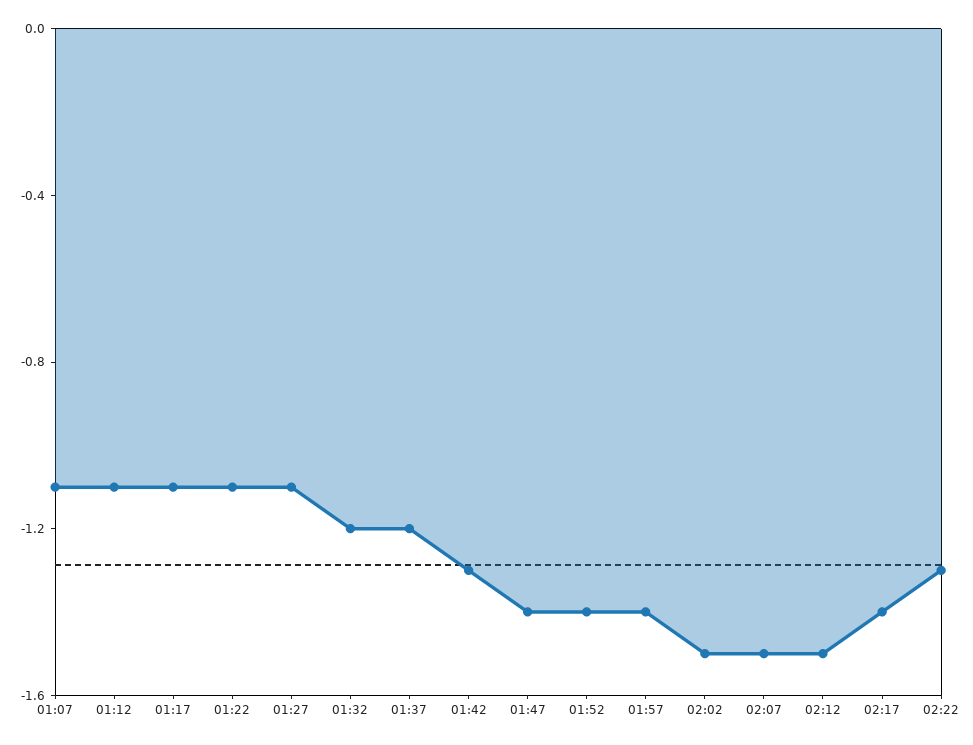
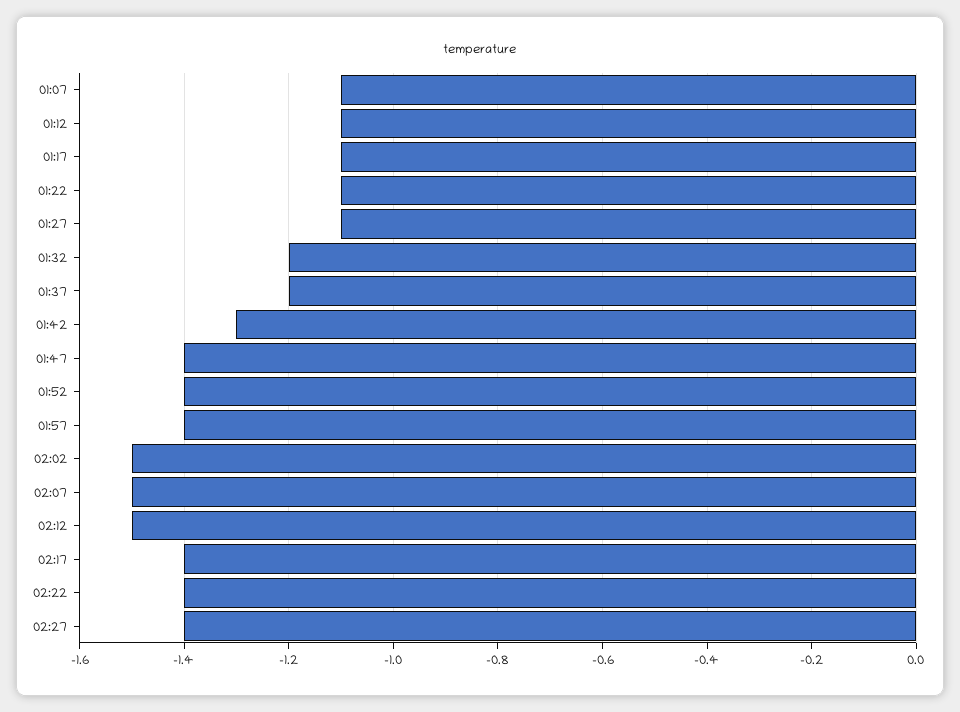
02:22: -1.3 -> -1.4
02:27: none -> -1.4

